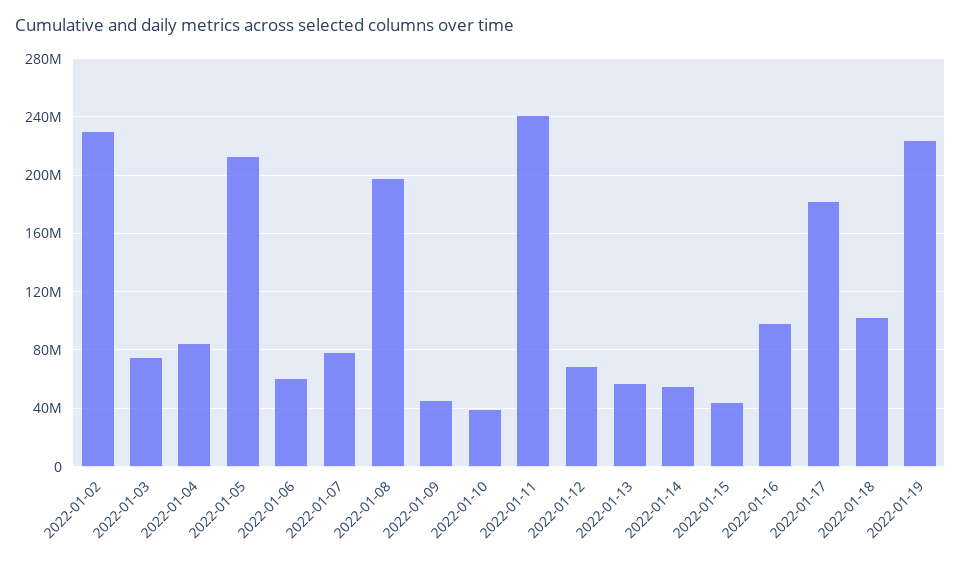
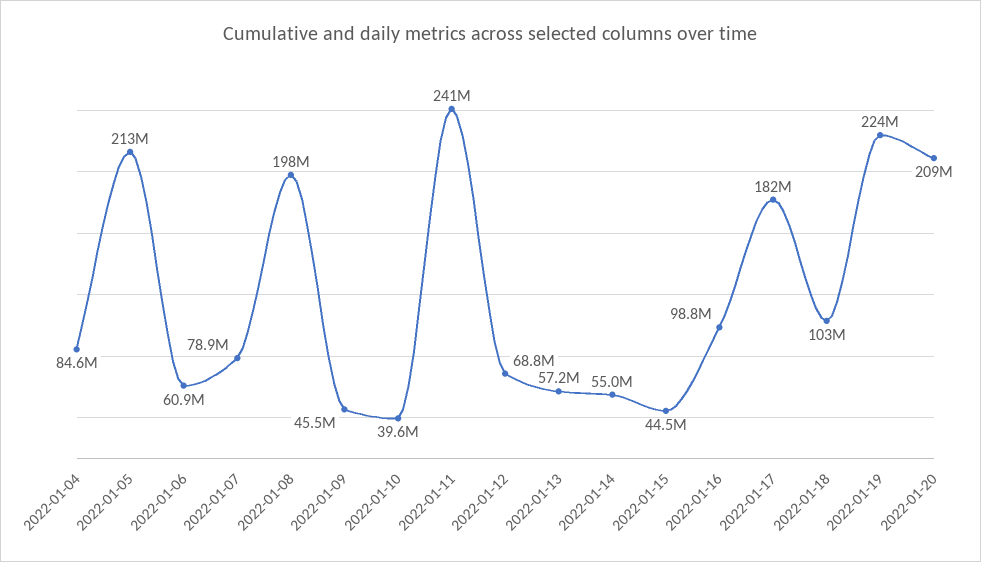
2022-01-02: 230000000 -> none
2022-01-03: 75000000 -> none
2022-01-20: none -> 209000000

